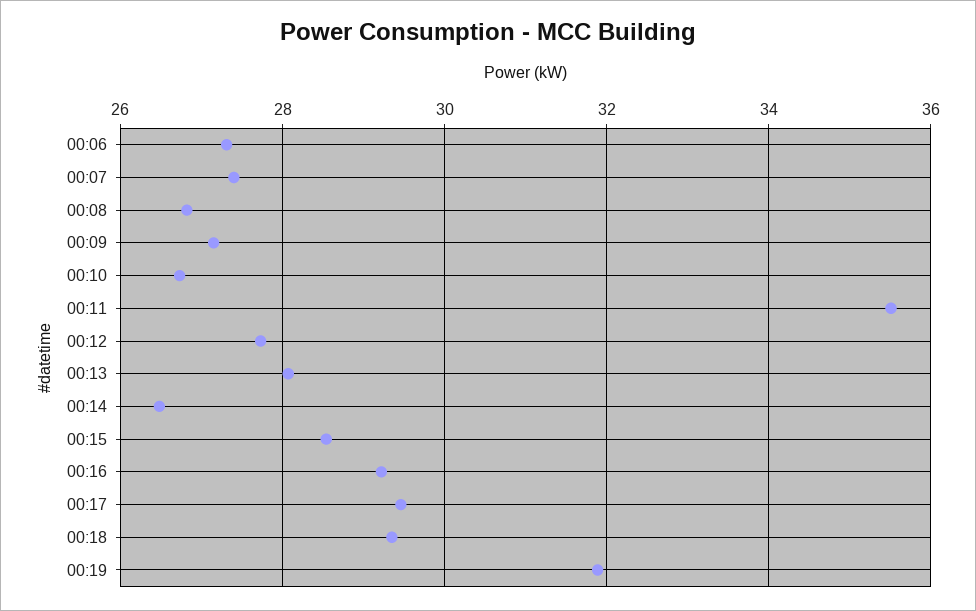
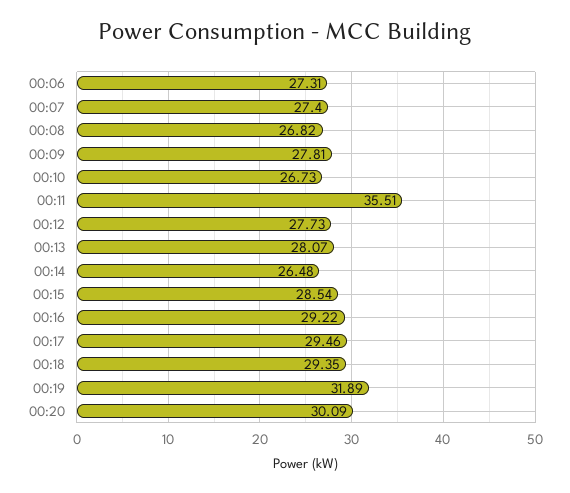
00:09: 27.2 -> 27.81
00:20: none -> 30.09

